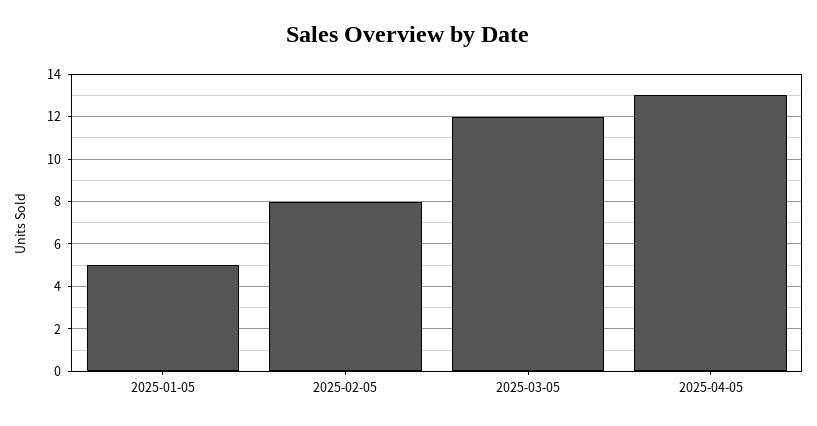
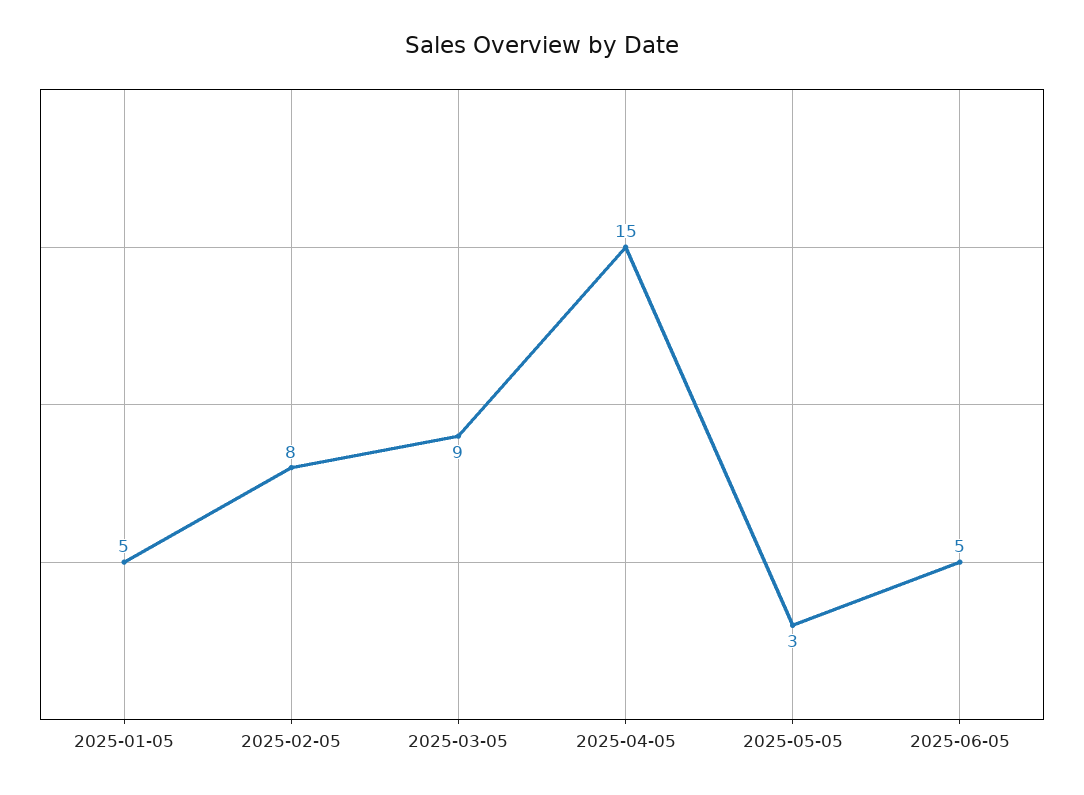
2025-03-05: 12 -> 9
2025-04-05: 13 -> 15
2025-05-05: none -> 3
2025-06-05: none -> 5

